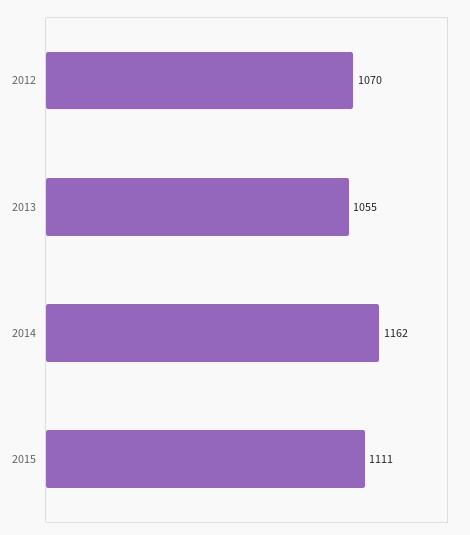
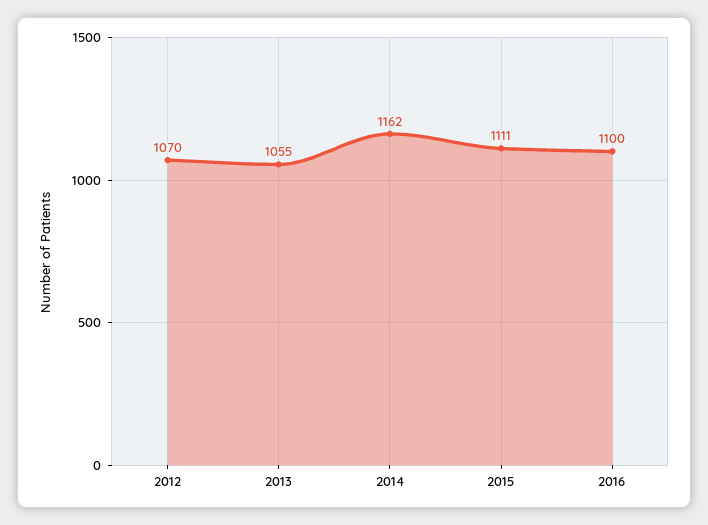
2016: none -> 1100

